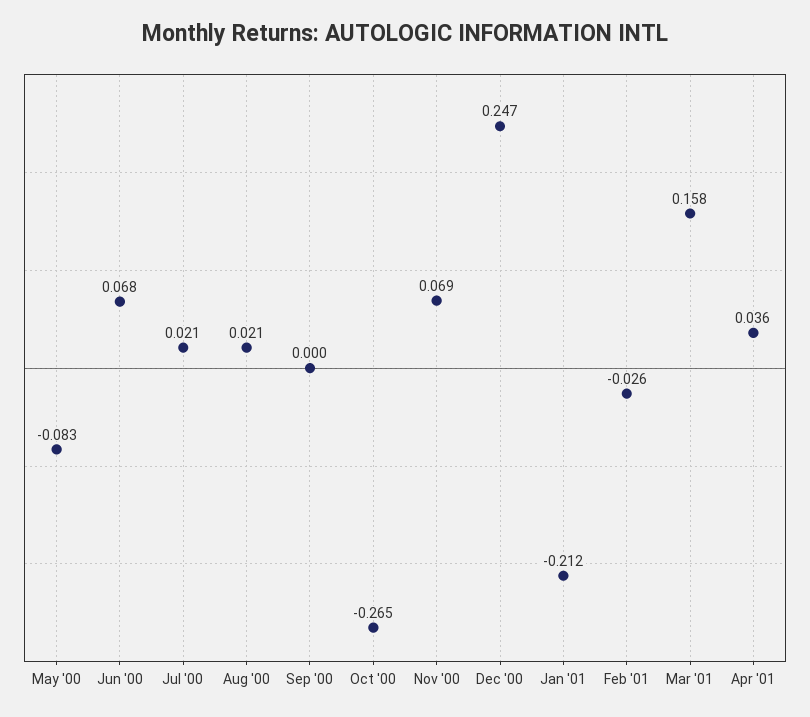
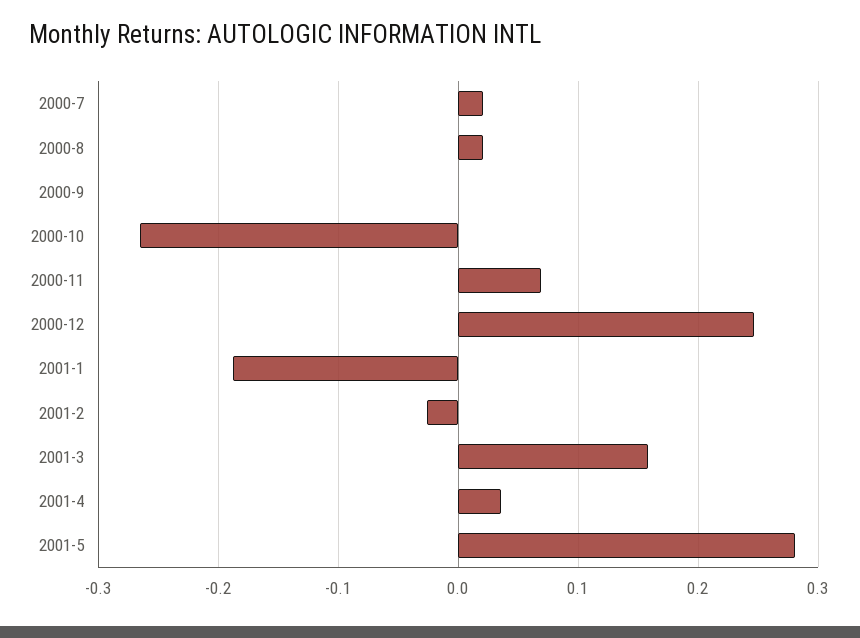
May '00: -0.083 -> none
Jun '00: 0.068 -> none
Jan '01: -0.212 -> -0.19
2001-5: none -> 0.28

